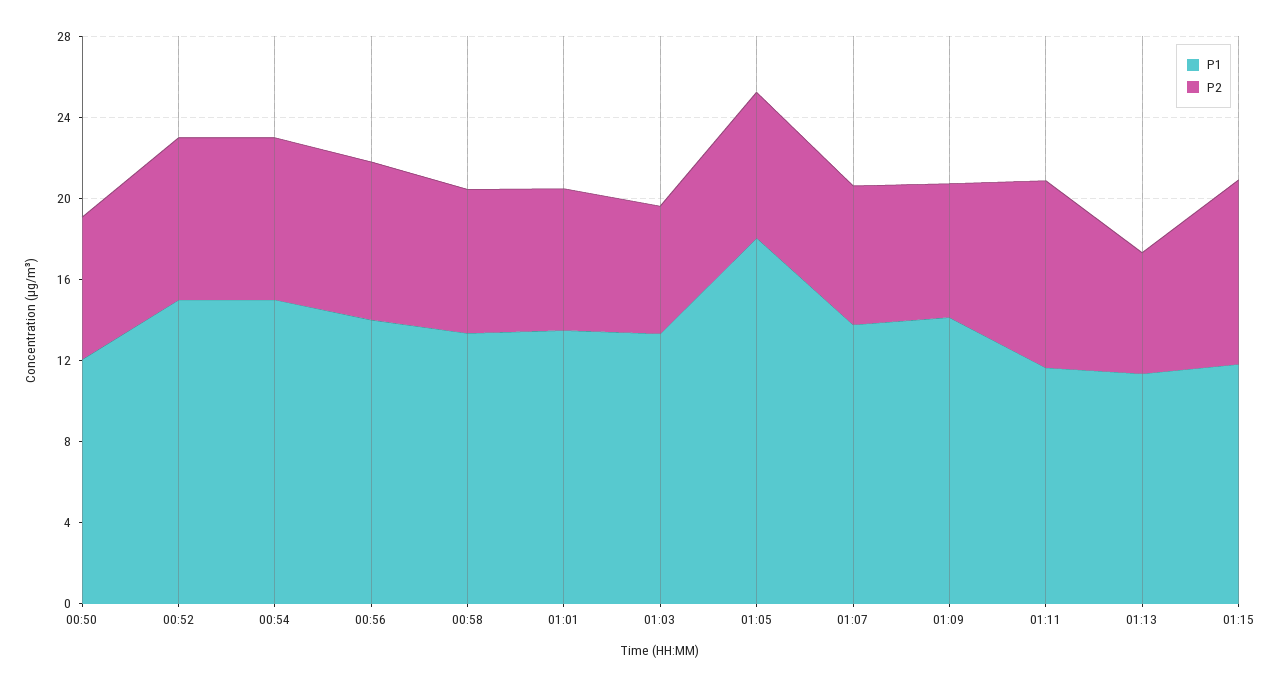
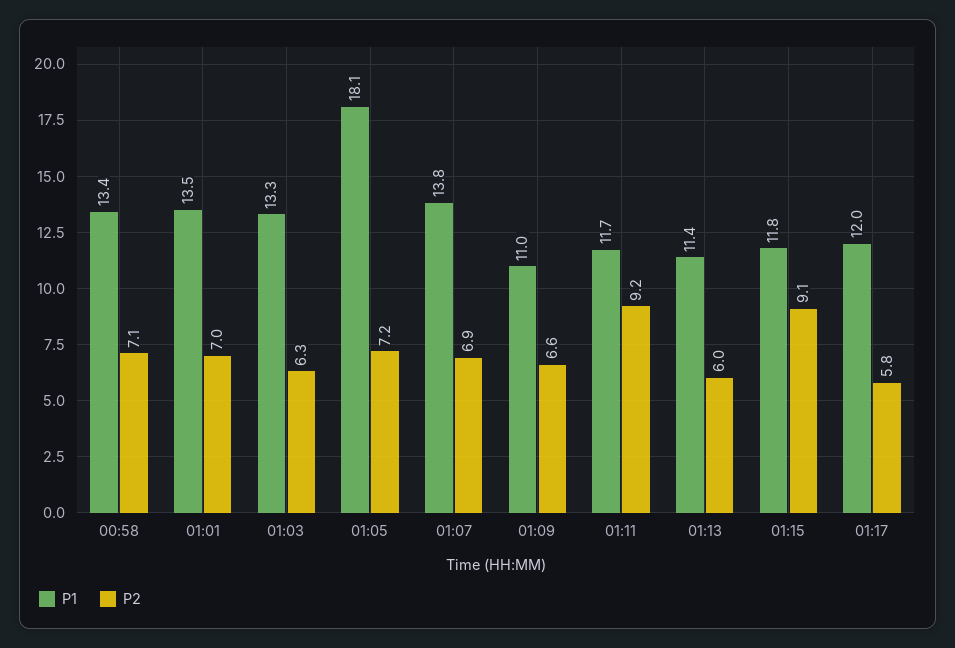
P1, 00:50: 12 -> none
P2, 00:50: 7 -> none
P1, 00:52: 15 -> none
P2, 00:52: 8 -> none
P1, 00:54: 15 -> none
P2, 00:54: 8 -> none
P1, 00:56: 14 -> none
P2, 00:56: 8 -> none
P1, 01:09: 14 -> 11
P1, 01:17: none -> 12
P2, 01:17: none -> 5.8

